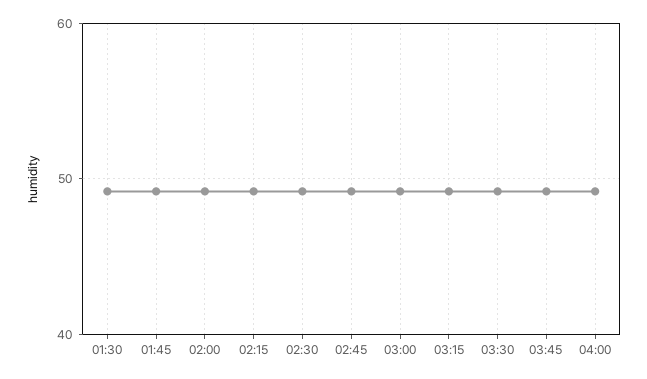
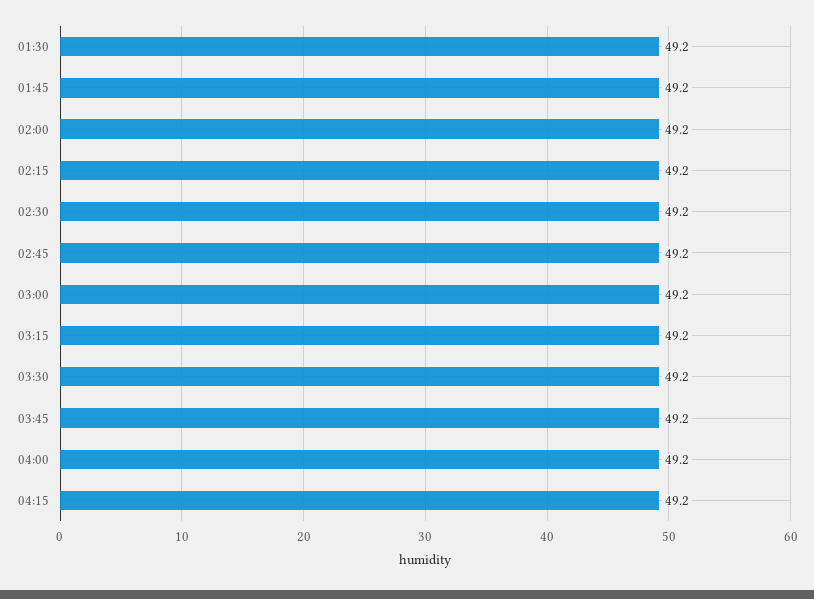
04:15: none -> 49.2

